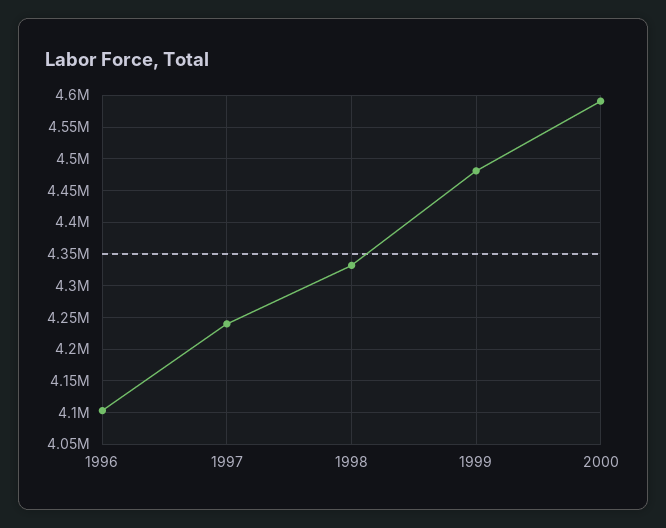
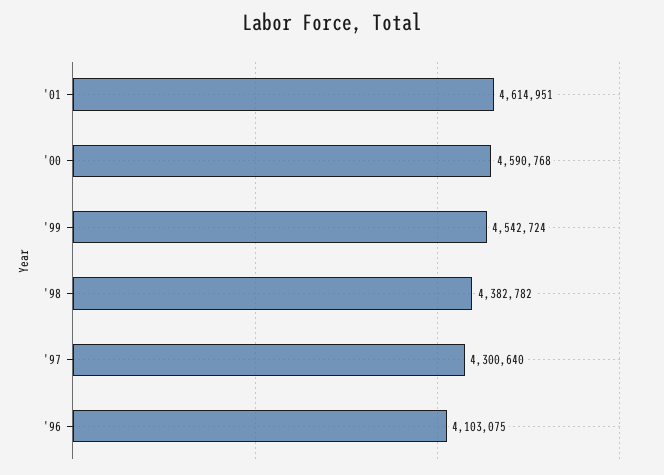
1997: 4240000 -> 4300640
1998: 4330000 -> 4382782
1999: 4480000 -> 4542724
'01: none -> 4614951

